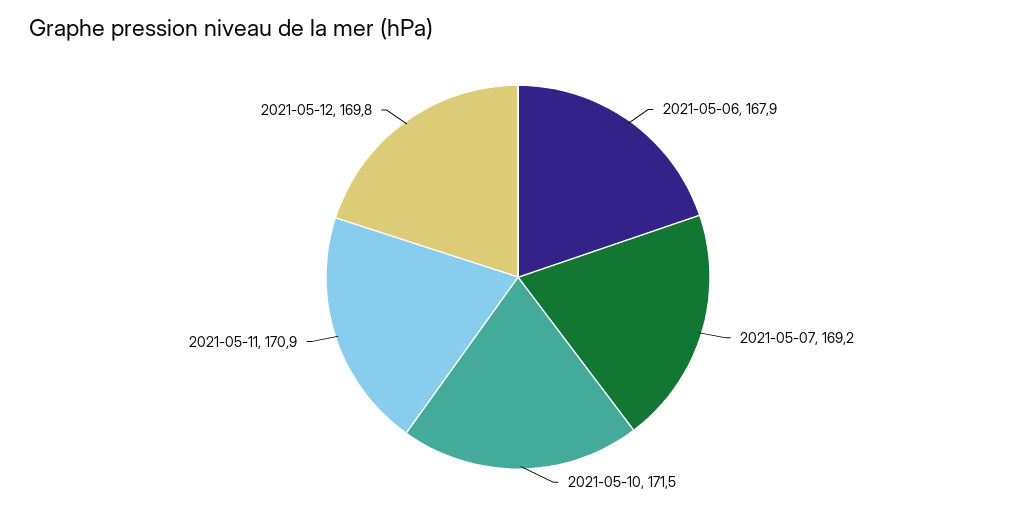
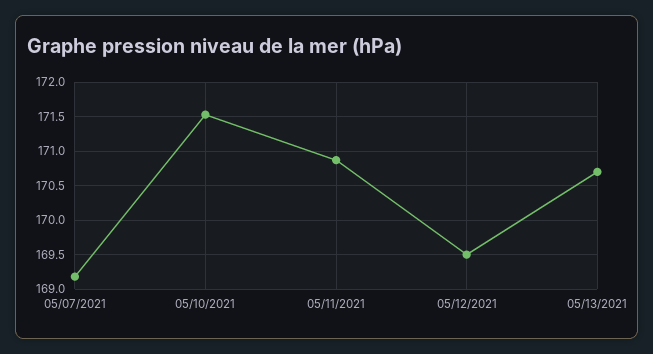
2021-05-06: 167.9 -> none
2021-05-12: 169.8 -> 169.5
05/13/2021: none -> 170.7

